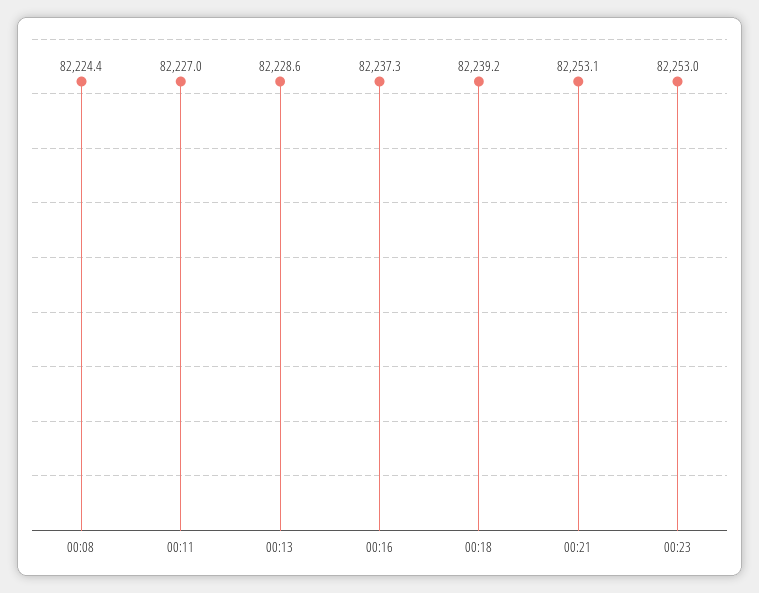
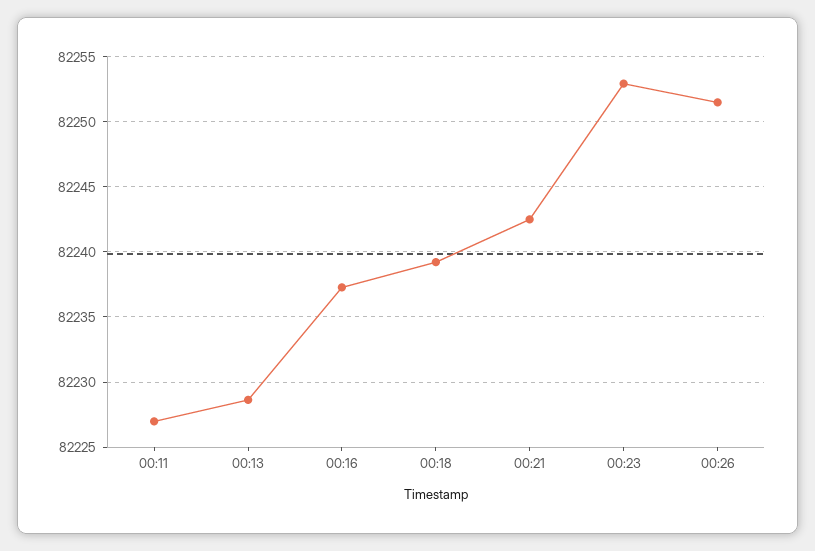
00:08: 82224.4 -> none
00:21: 82253.1 -> 82242.5
00:26: none -> 82251.5

